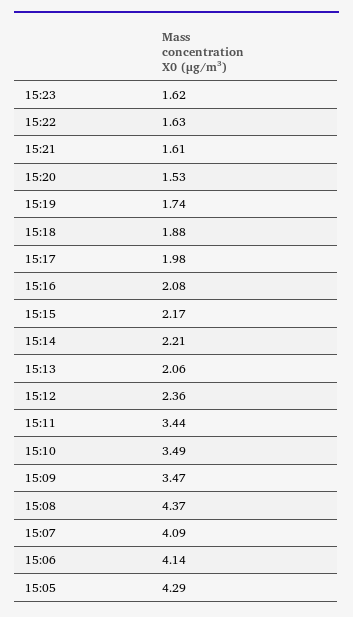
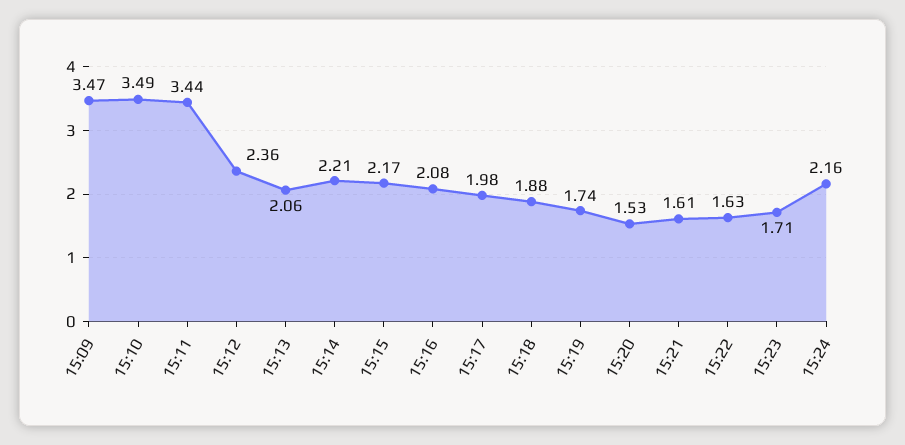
15:23: 1.62 -> 1.71
15:08: 4.37 -> none
15:07: 4.09 -> none
15:06: 4.14 -> none
15:05: 4.29 -> none
15:24: none -> 2.16

